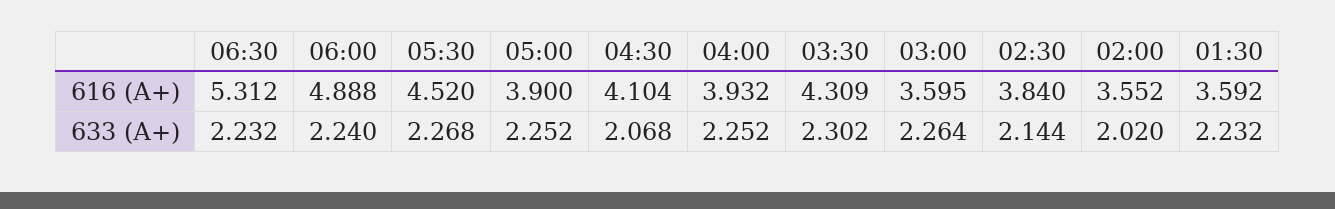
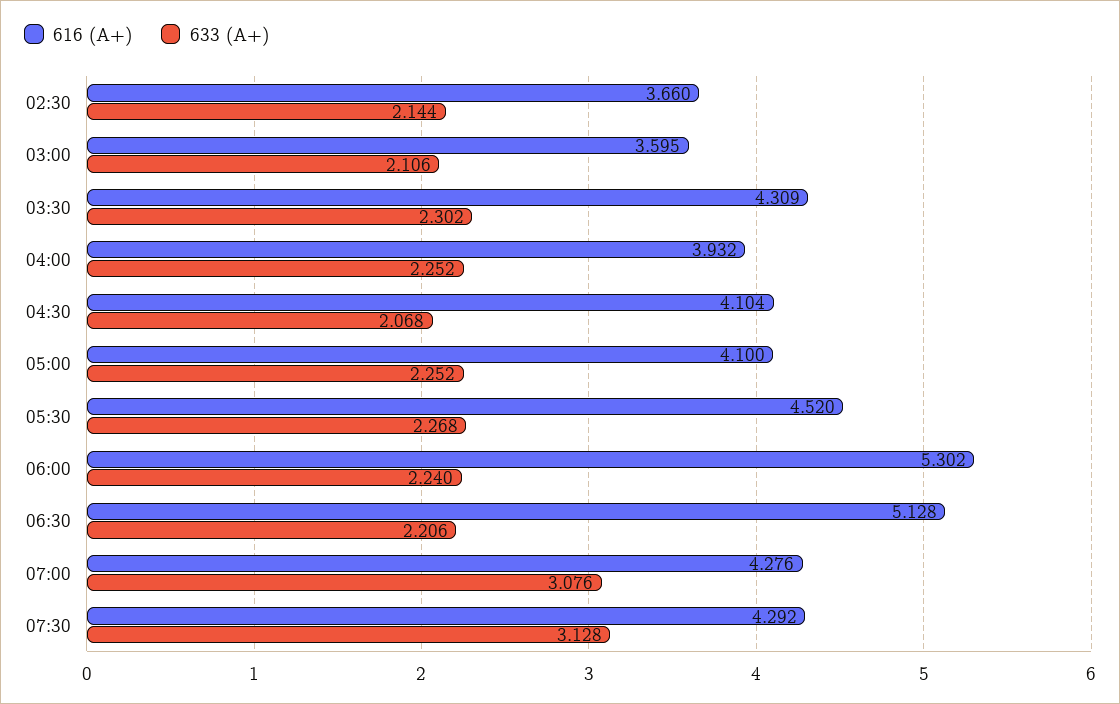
616 (А+), 06:30: 5.312 -> 5.128
616 (А+), 06:00: 4.888 -> 5.302
616 (А+), 05:00: 3.9 -> 4.1
616 (А+), 02:30: 3.84 -> 3.66
616 (А+), 02:00: 3.552 -> none
616 (А+), 01:30: 3.592 -> none
633 (А+), 06:30: 2.232 -> 2.206
633 (А+), 03:00: 2.264 -> 2.106
633 (А+), 02:00: 2.02 -> none
633 (А+), 01:30: 2.232 -> none
616 (А+), 07:00: none -> 4.276
633 (А+), 07:00: none -> 3.076
616 (А+), 07:30: none -> 4.292
633 (А+), 07:30: none -> 3.128

